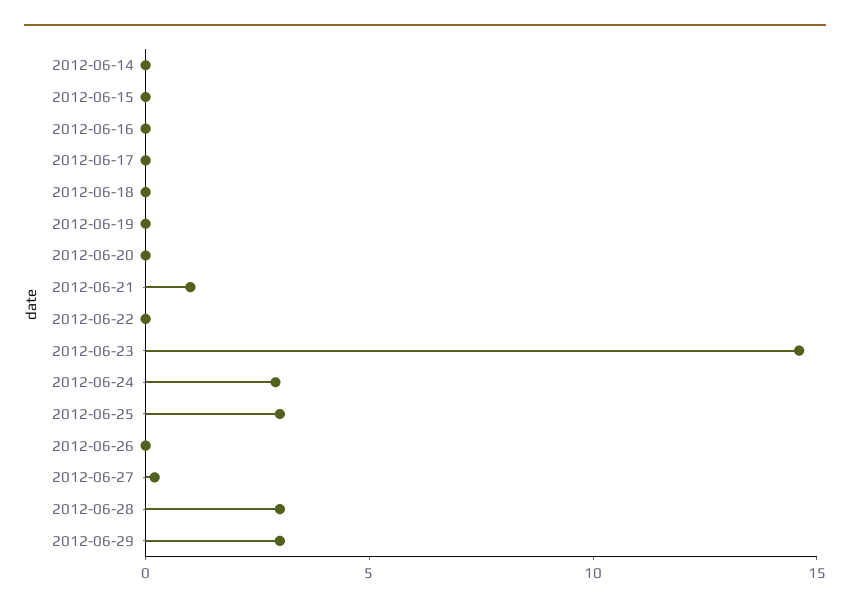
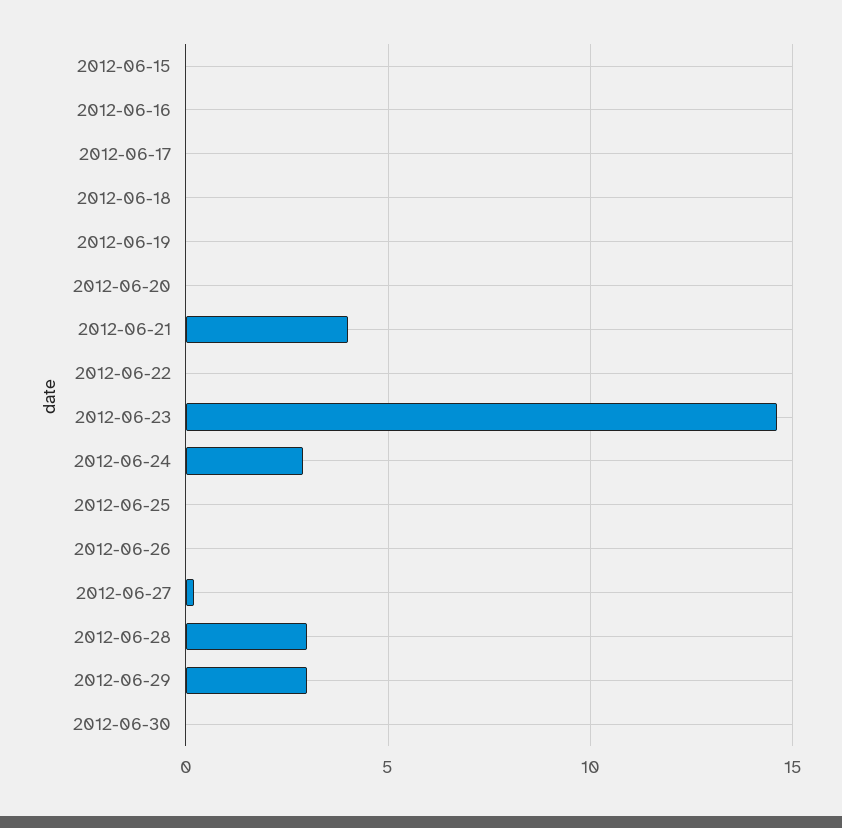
2012-06-14: 0 -> none
2012-06-21: 1 -> 4
2012-06-25: 3 -> 0
2012-06-30: none -> 0

